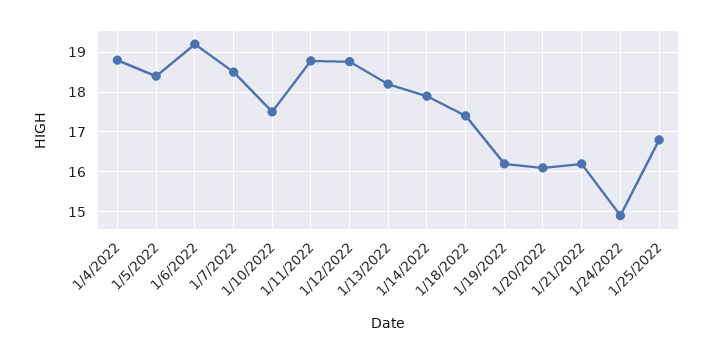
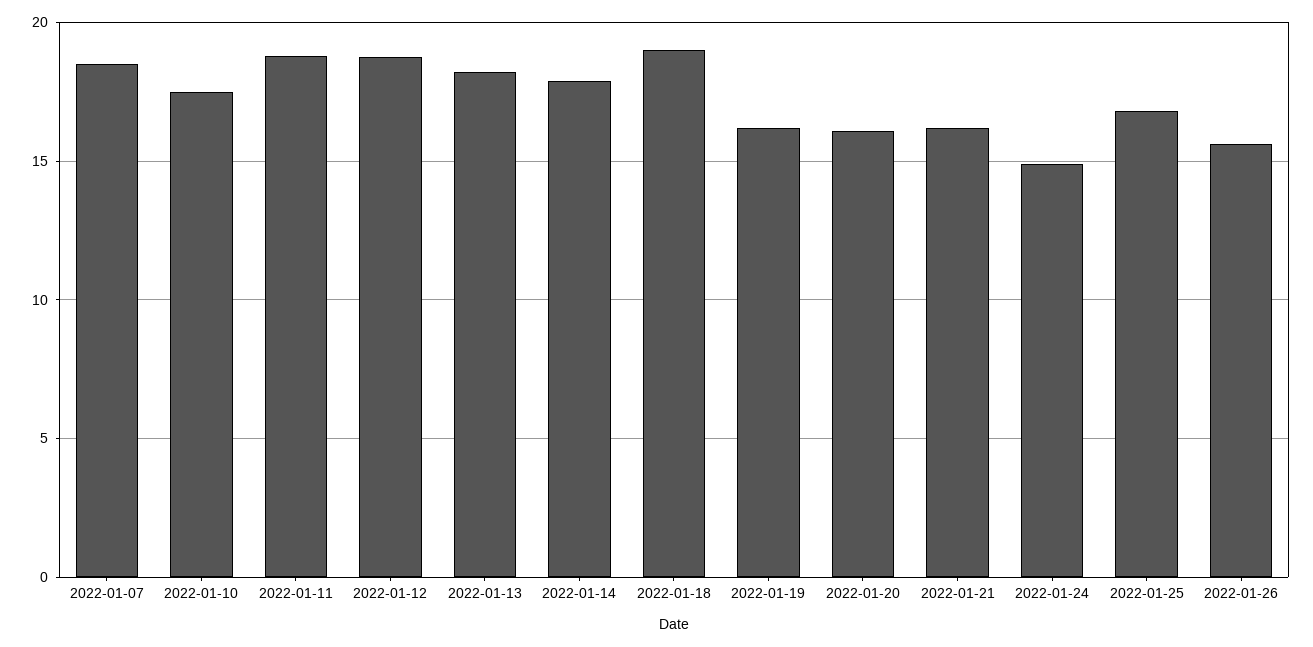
1/4/2022: 18.8 -> none
1/5/2022: 18.4 -> none
1/6/2022: 19.2 -> none
1/18/2022: 17.4 -> 19
2022-01-26: none -> 15.5

